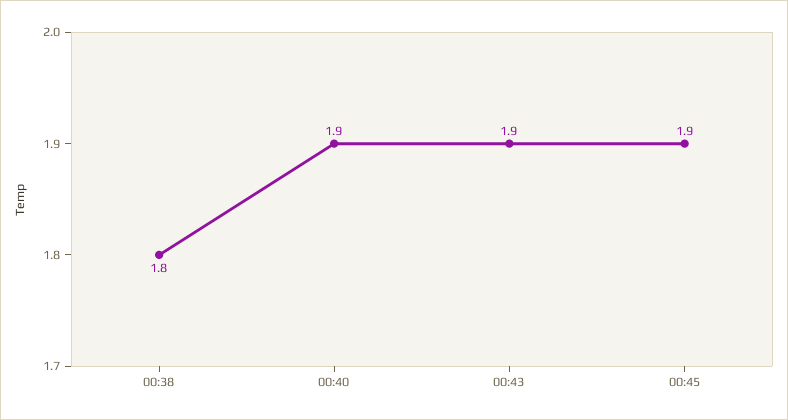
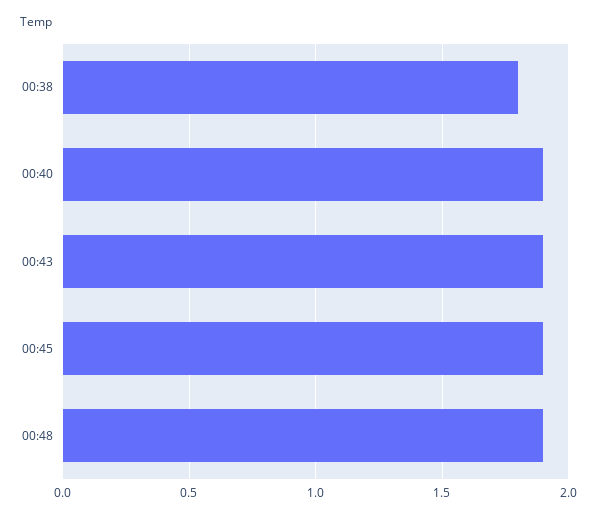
00:48: none -> 1.9

